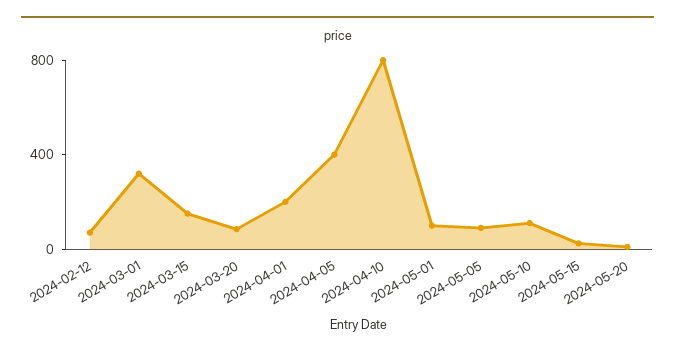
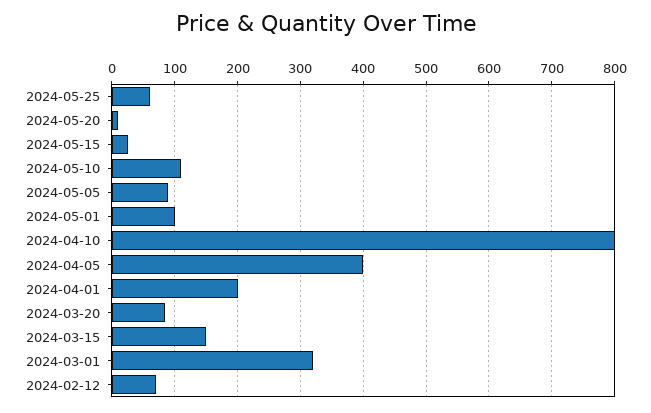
2024-05-25: none -> 60

